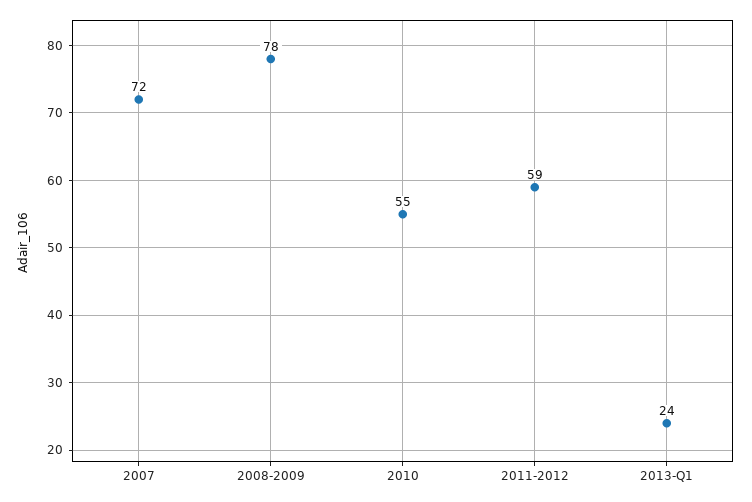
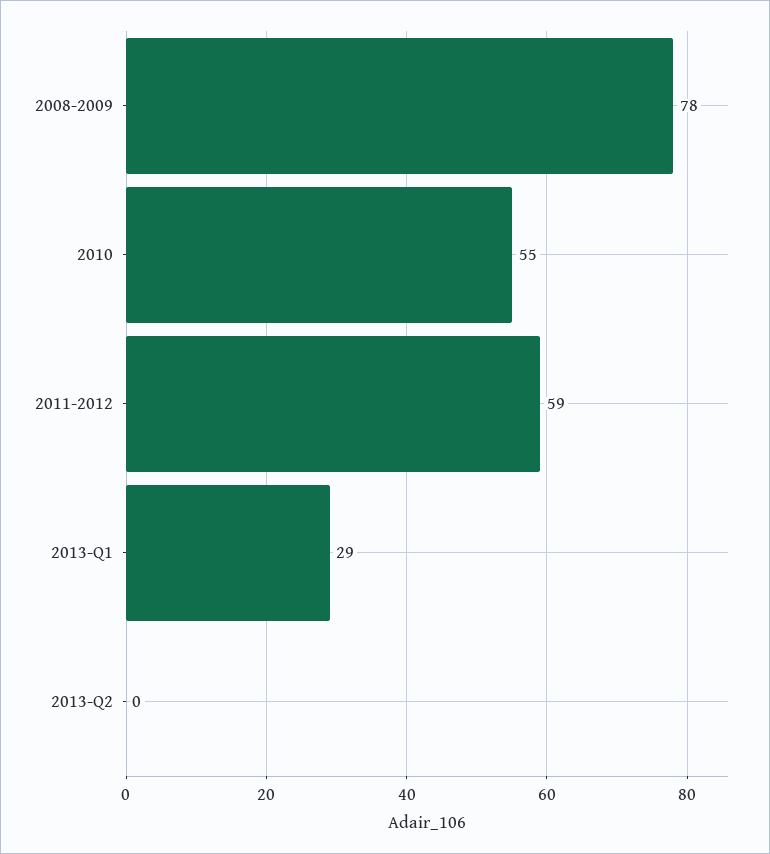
2007: 72 -> none
2013-Q1: 24 -> 29
2013-Q2: none -> 0

